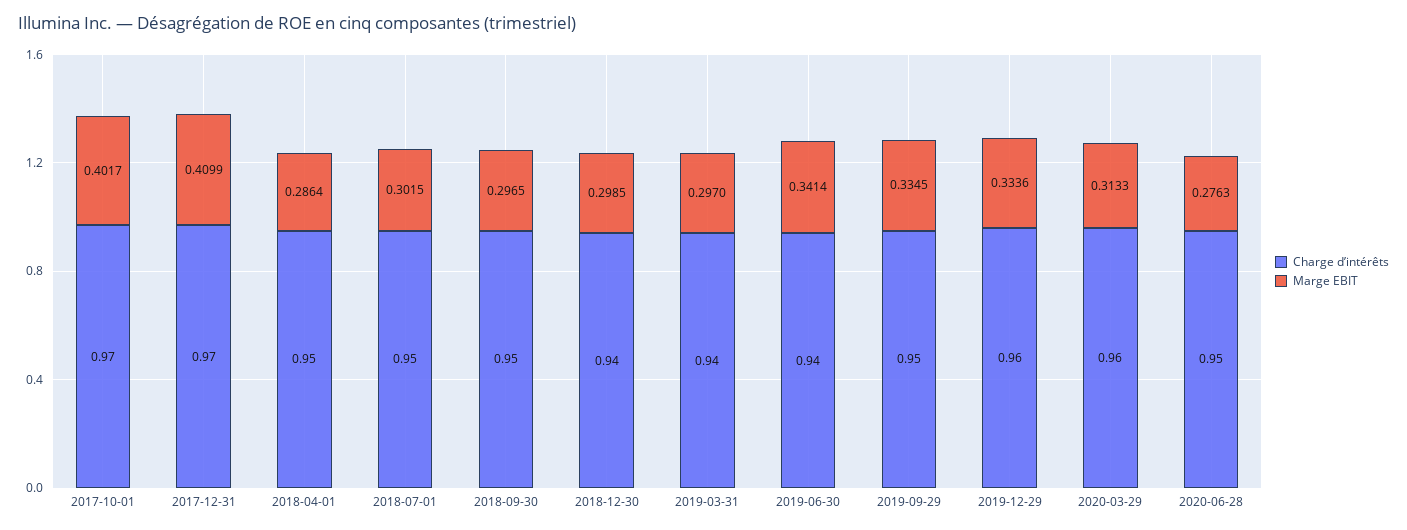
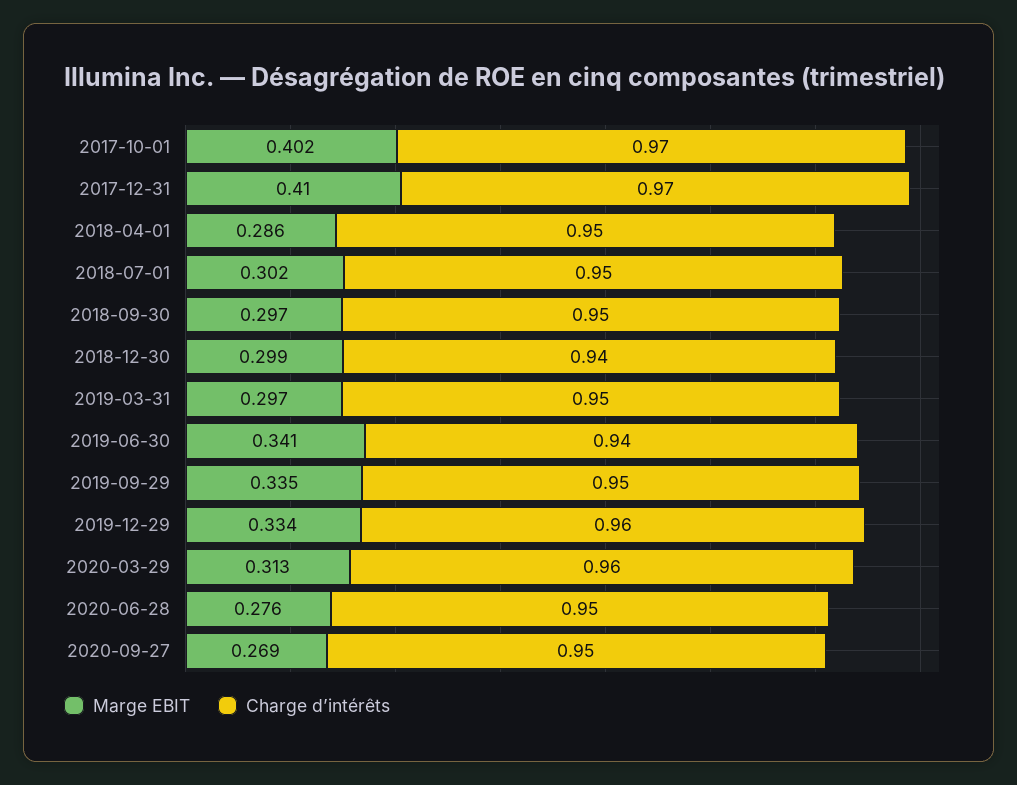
Charge d’intérêts, 2019-03-31: 0.94 -> 0.95
Marge EBIT, 2020-09-27: none -> 0.269
Charge d’intérêts, 2020-09-27: none -> 0.95

